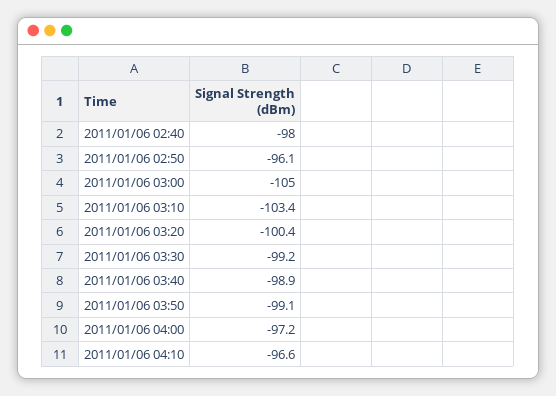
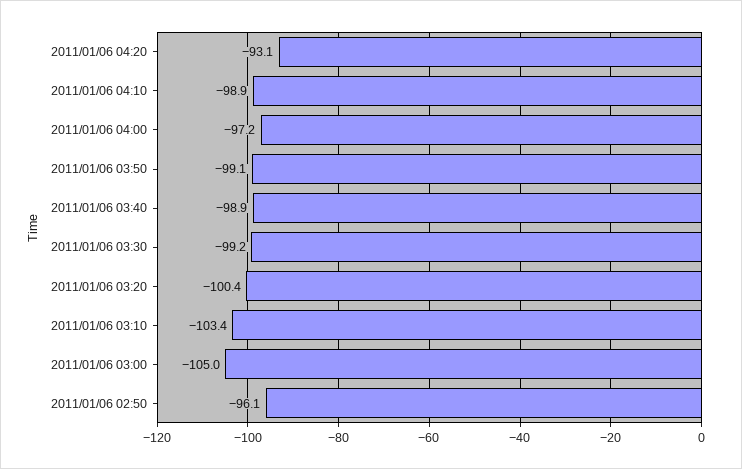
2011/01/06 02:40: -98 -> none
2011/01/06 04:10: -96.6 -> -98.9
2011/01/06 04:20: none -> -93.1

